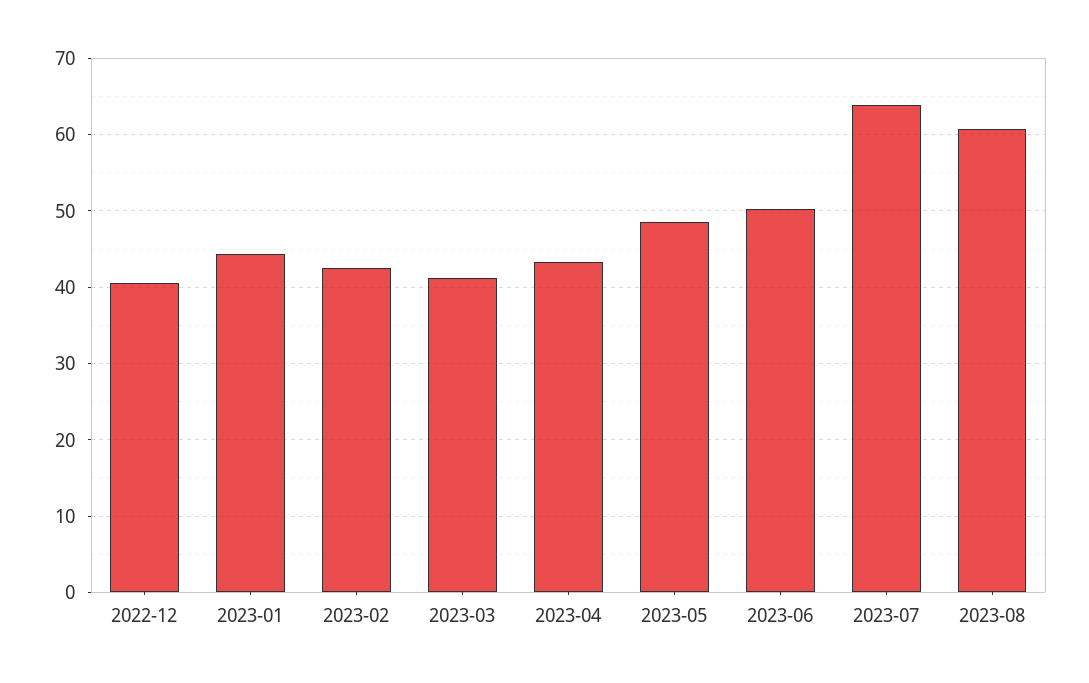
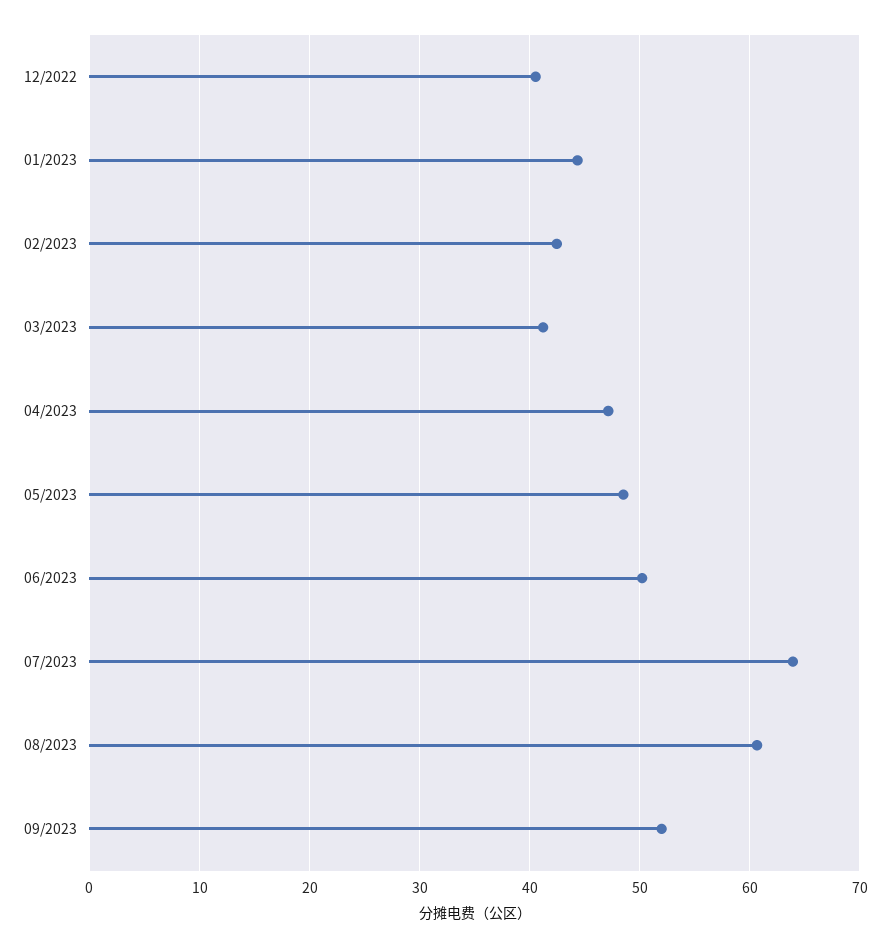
2023-04: 43 -> 47
09/2023: none -> 52

